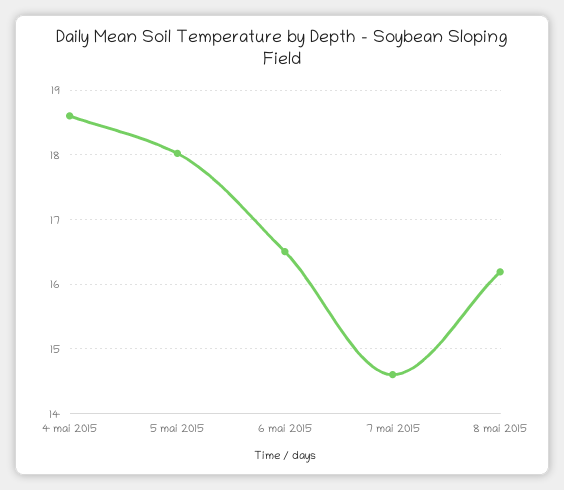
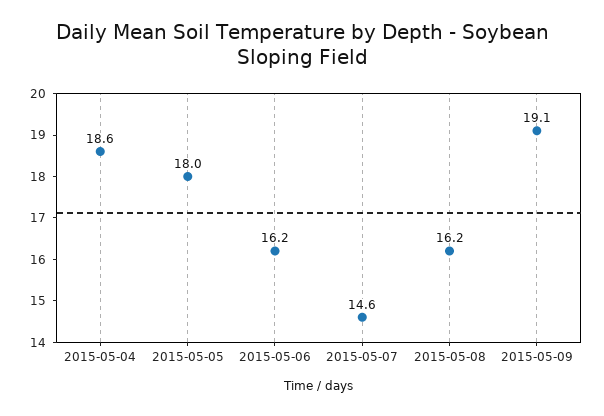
6 mai 2015: 16.5 -> 16.2
2015-05-09: none -> 19.1

